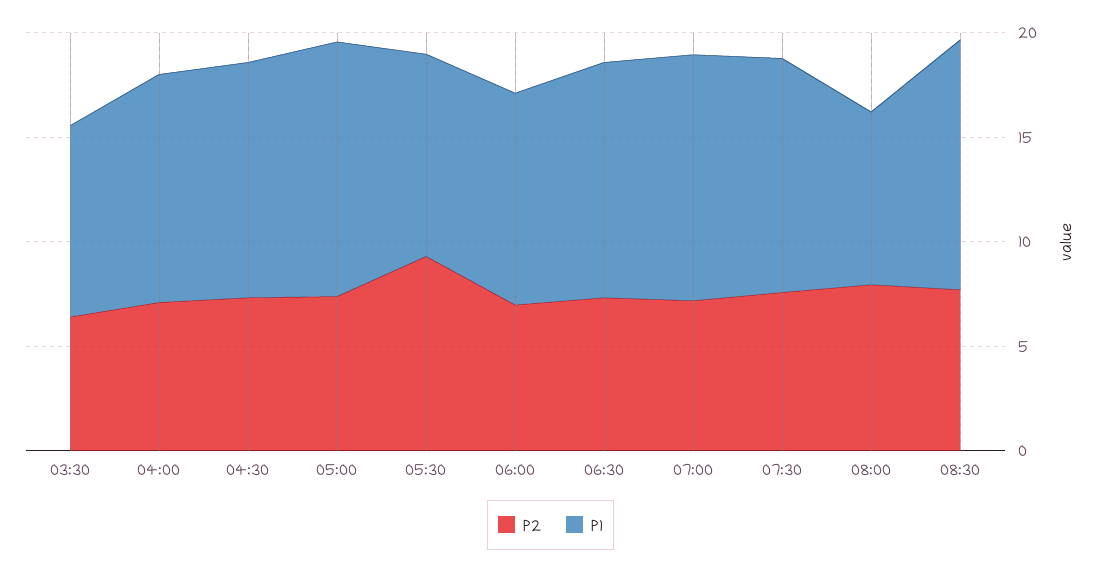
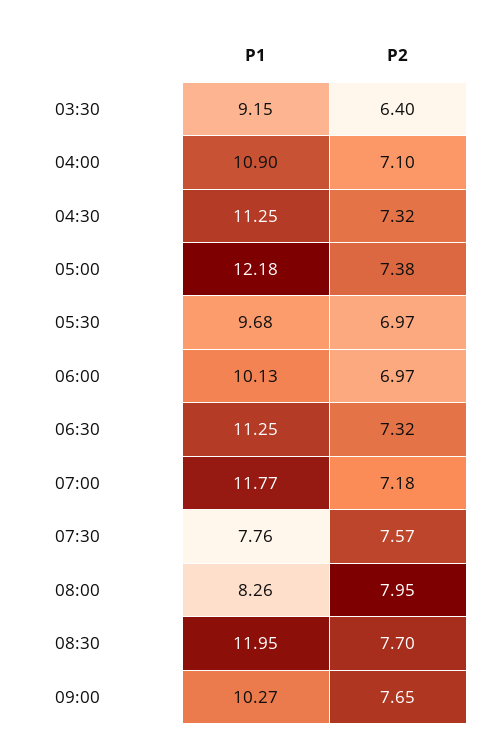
P2, 05:30: 9 -> 6.97
P1, 07:30: 11 -> 7.76
P1, 09:00: none -> 10.27
P2, 09:00: none -> 7.65

